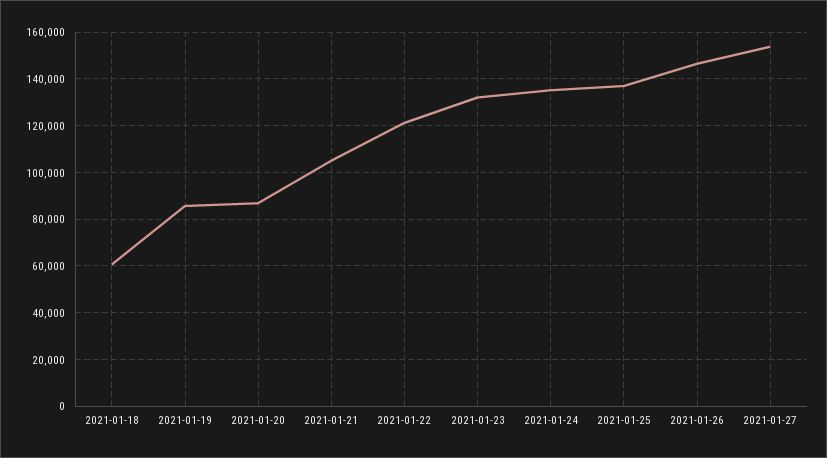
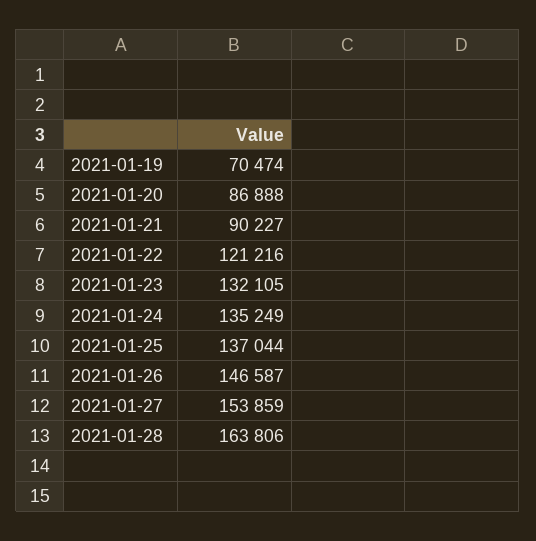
2021-01-18: 60000 -> none
2021-01-19: 85000 -> 70474
2021-01-21: 105000 -> 90227
2021-01-28: none -> 163806

